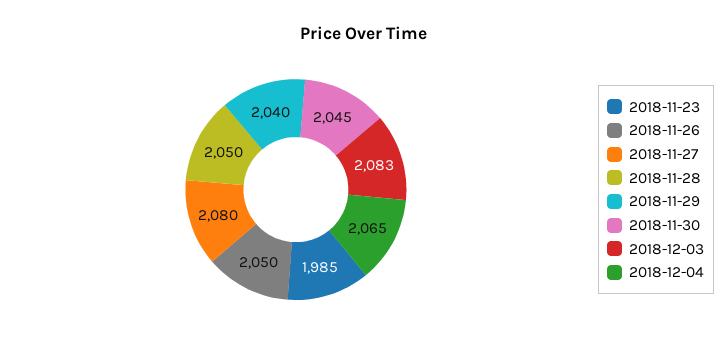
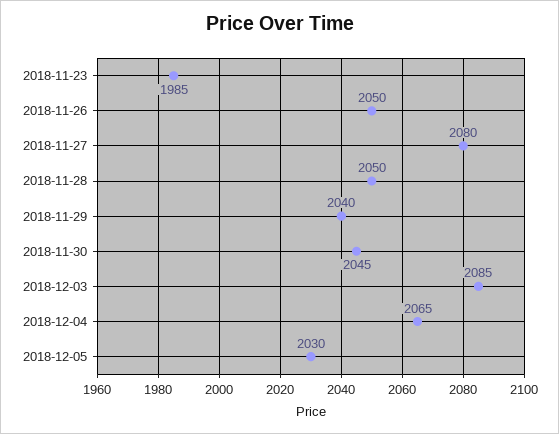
2018-12-03: 2083 -> 2085
2018-12-05: none -> 2030

